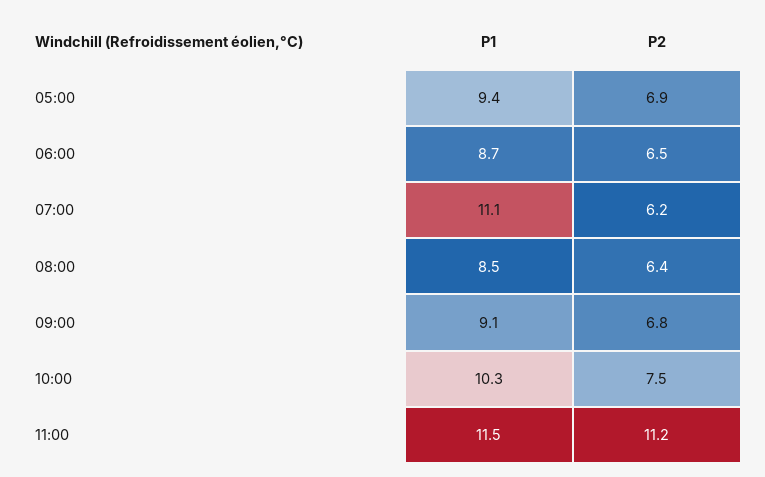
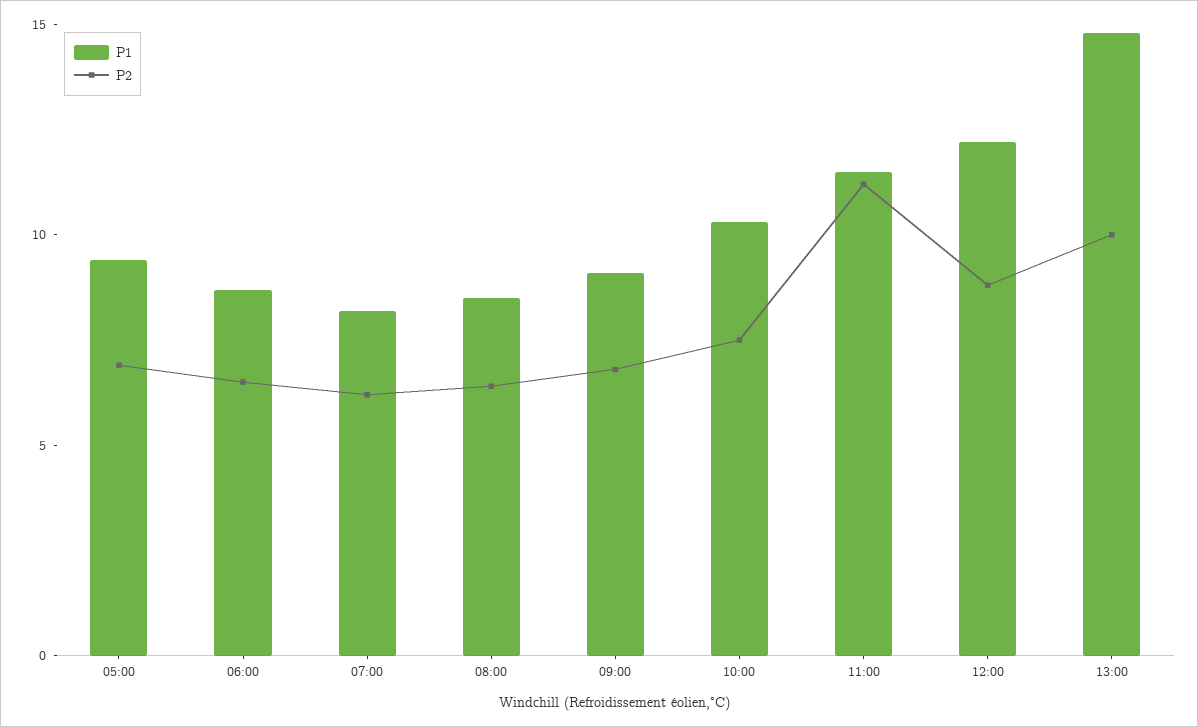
P1, 07:00: 11.1 -> 8
P1, 12:00: none -> 12
P2, 12:00: none -> 9
P1, 13:00: none -> 15
P2, 13:00: none -> 10

